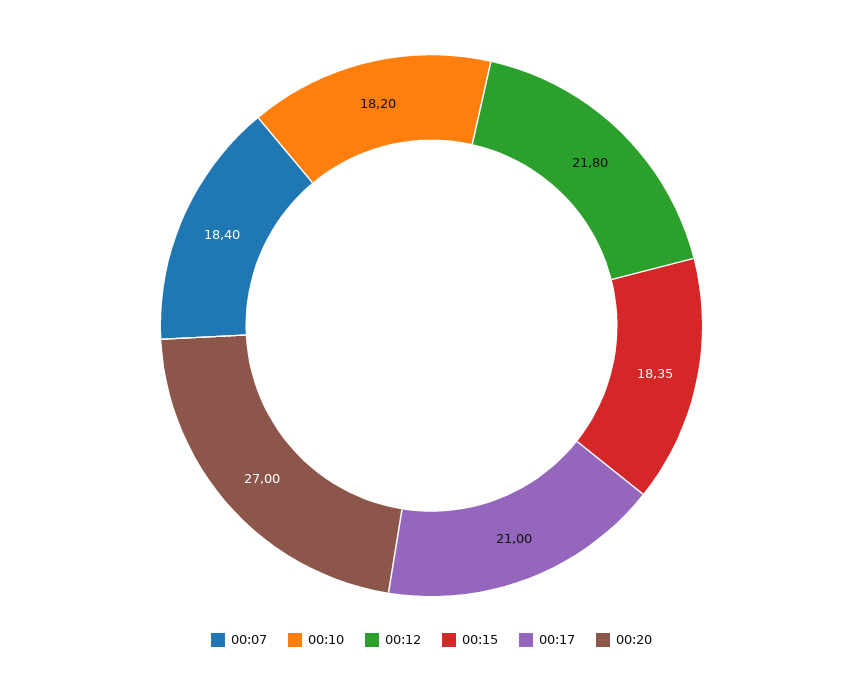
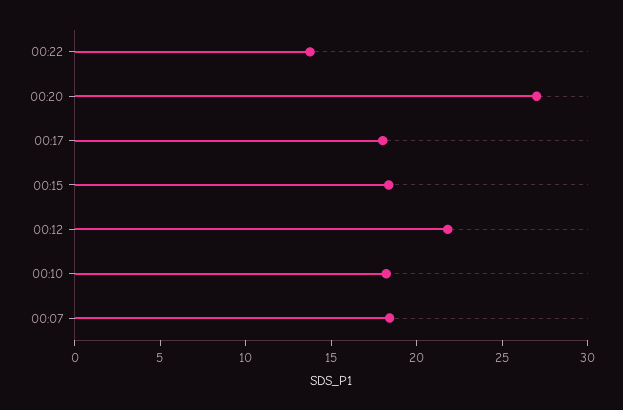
00:17: 21 -> 18
00:22: none -> 14

